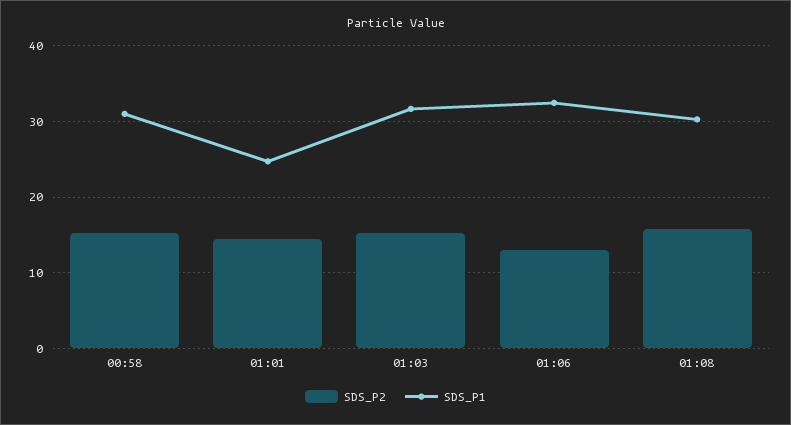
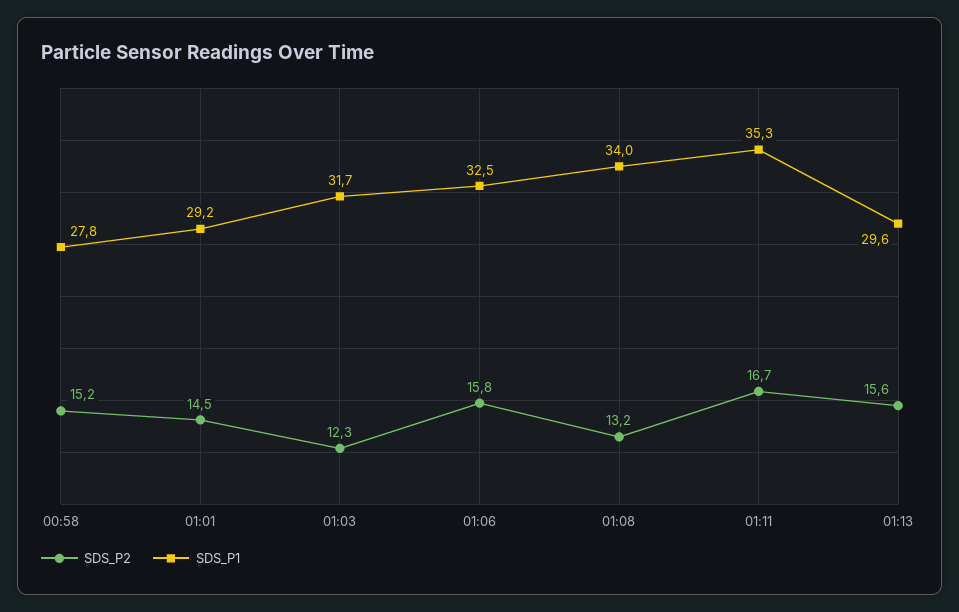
SDS_P1, 00:58: 31 -> 27.8
SDS_P1, 01:01: 25 -> 29.2
SDS_P2, 01:03: 15 -> 12.3
SDS_P2, 01:06: 13 -> 15.8
SDS_P2, 01:08: 16 -> 13.2
SDS_P1, 01:08: 30 -> 34
SDS_P2, 01:11: none -> 16.7
SDS_P1, 01:11: none -> 35.3
SDS_P2, 01:13: none -> 15.6
SDS_P1, 01:13: none -> 29.6

